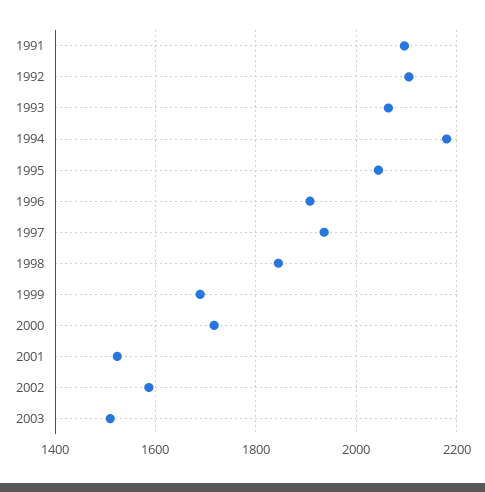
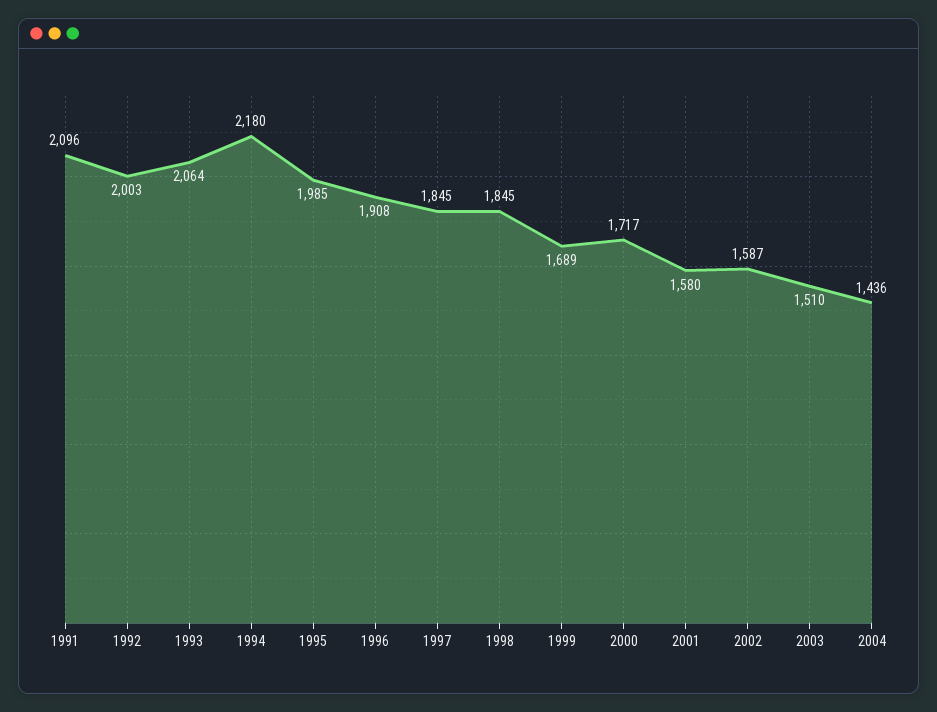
1992: 2100 -> 2003
1995: 2040 -> 1985
1997: 1940 -> 1845
2001: 1520 -> 1580
2004: none -> 1436

